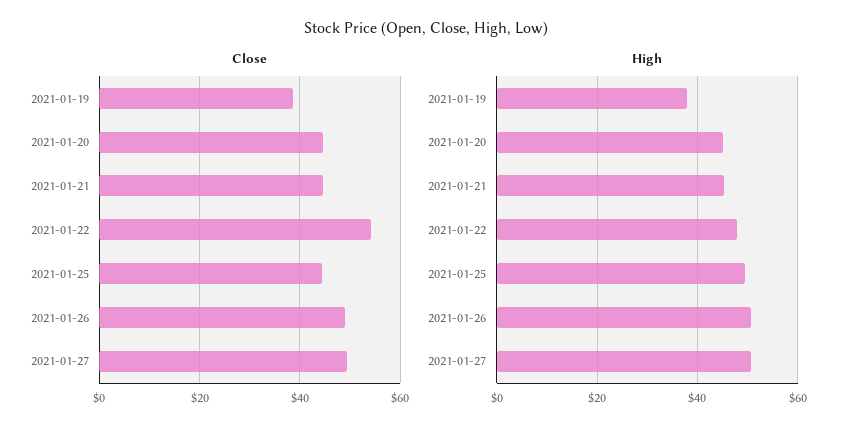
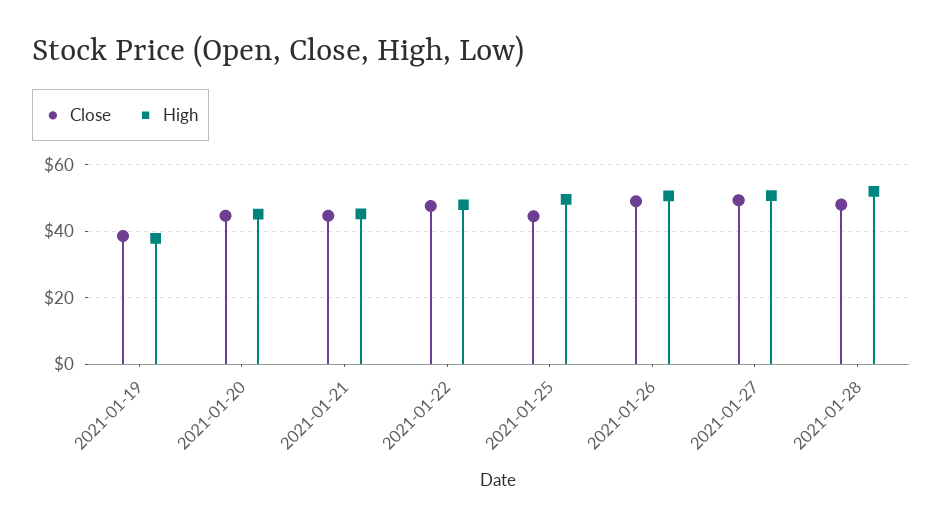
Close, 2021-01-22: 54 -> 48
Close, 2021-01-28: none -> 48
High, 2021-01-28: none -> 52

